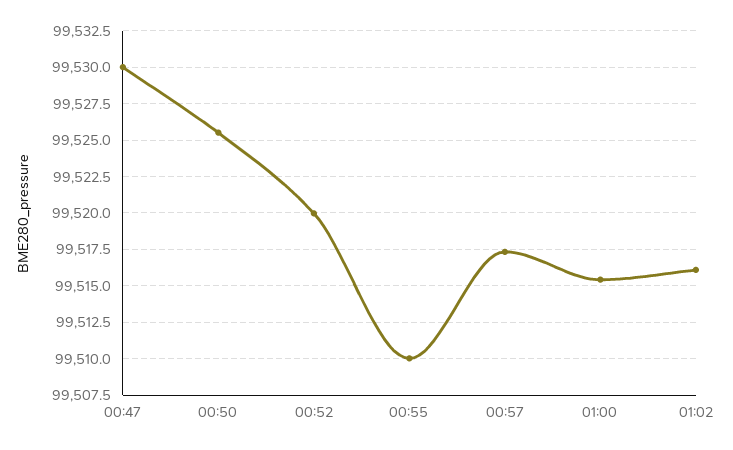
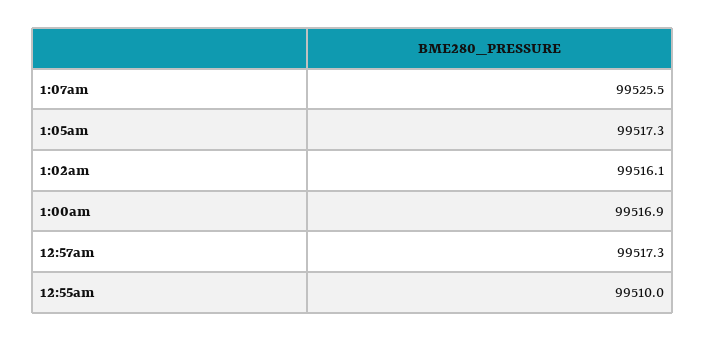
00:47: 99530 -> none
00:50: 99525.5 -> none
00:52: 99520 -> none
01:00: 99515.5 -> 99516.9
1:07am: none -> 99525.5
1:05am: none -> 99517.3

